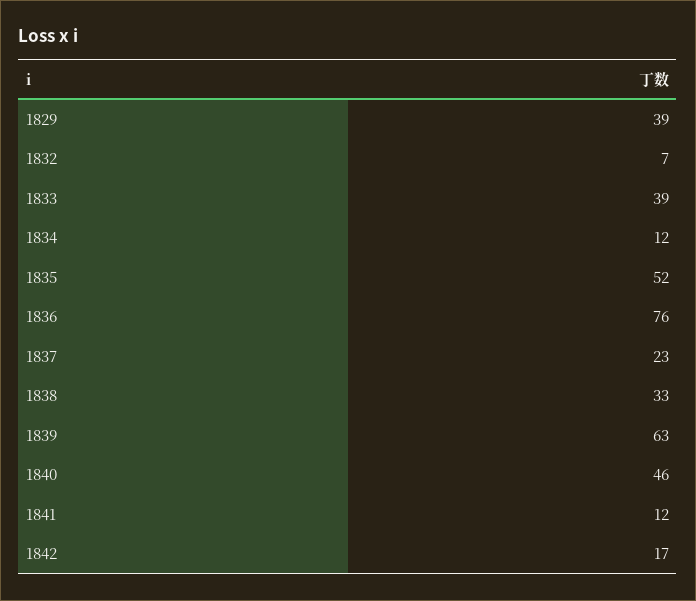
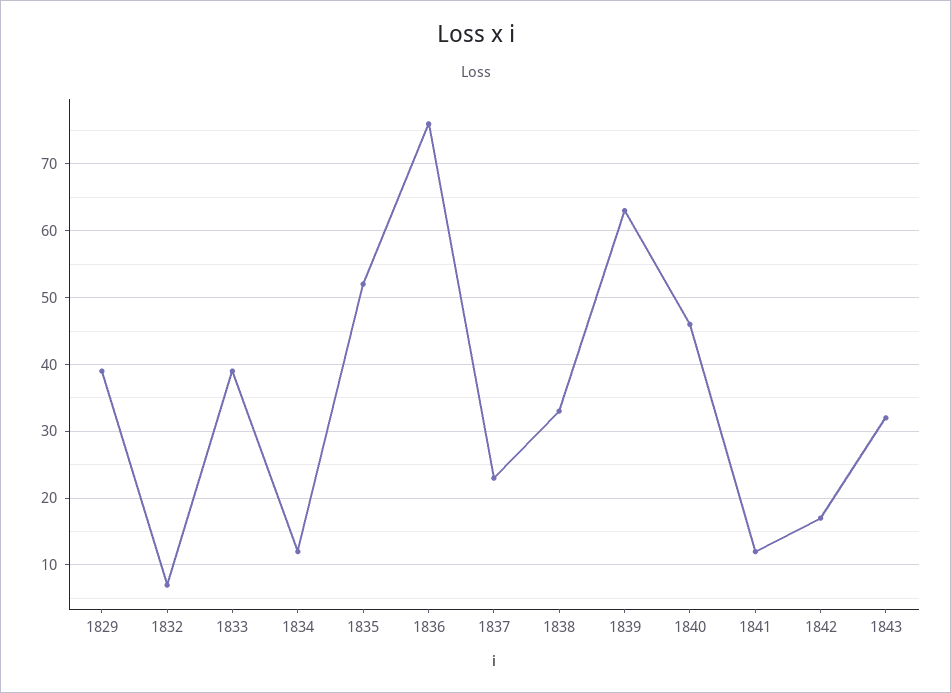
1843: none -> 32

